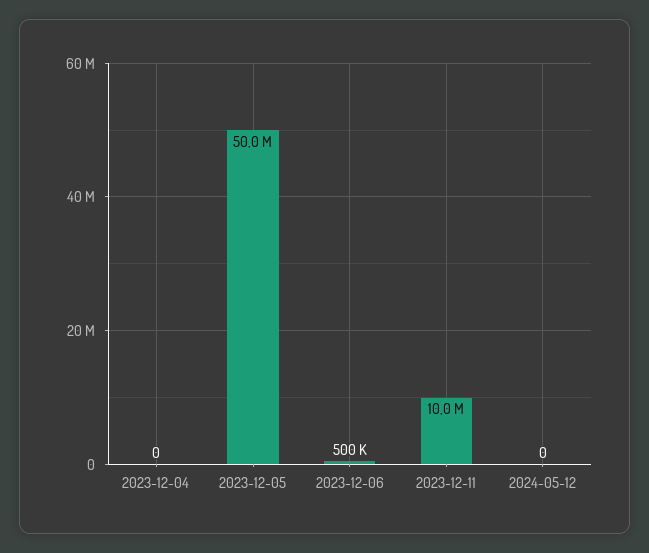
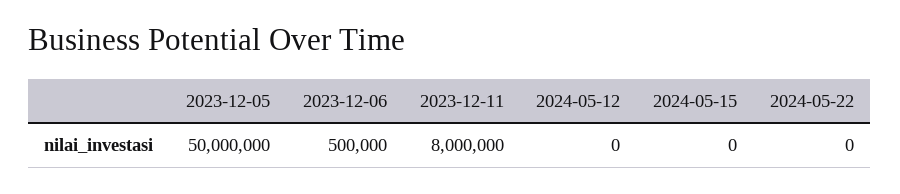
2023-12-04: 0 -> none
2023-12-11: 10000000 -> 8000000
2024-05-15: none -> 0
2024-05-22: none -> 0

